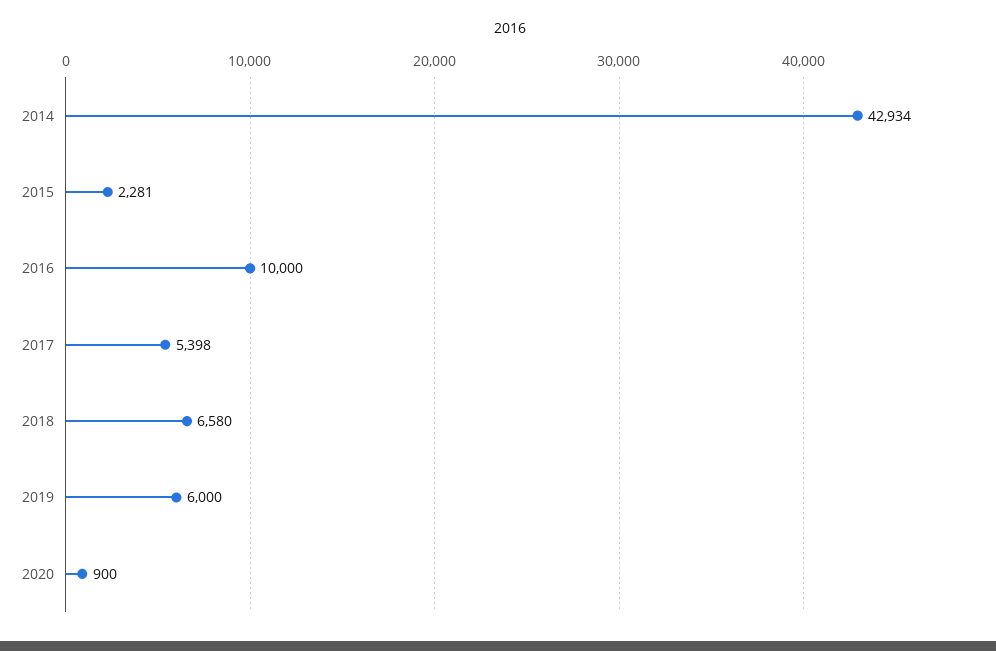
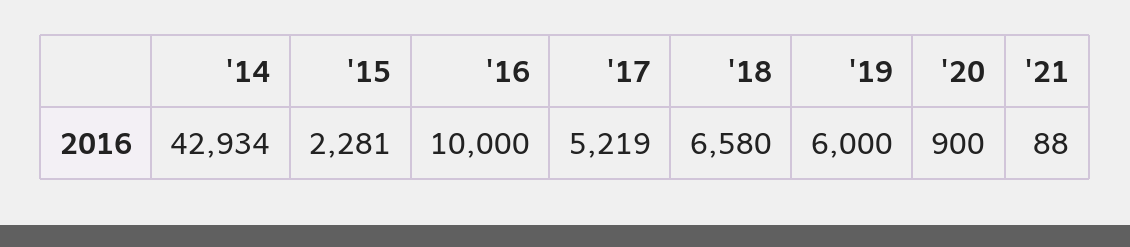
2017: 5398 -> 5219
'21: none -> 88

